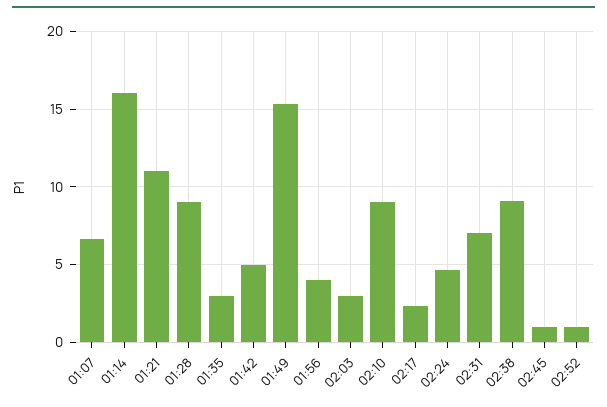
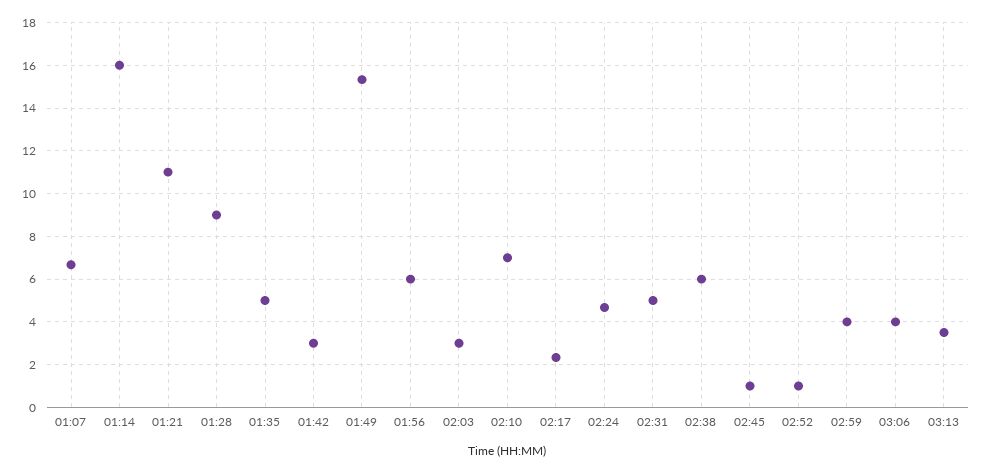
01:35: 3 -> 5
01:42: 5 -> 3
01:56: 4 -> 6
02:10: 9 -> 7
02:31: 7 -> 5
02:38: 9 -> 6
02:59: none -> 4
03:06: none -> 4
03:13: none -> 3.5

